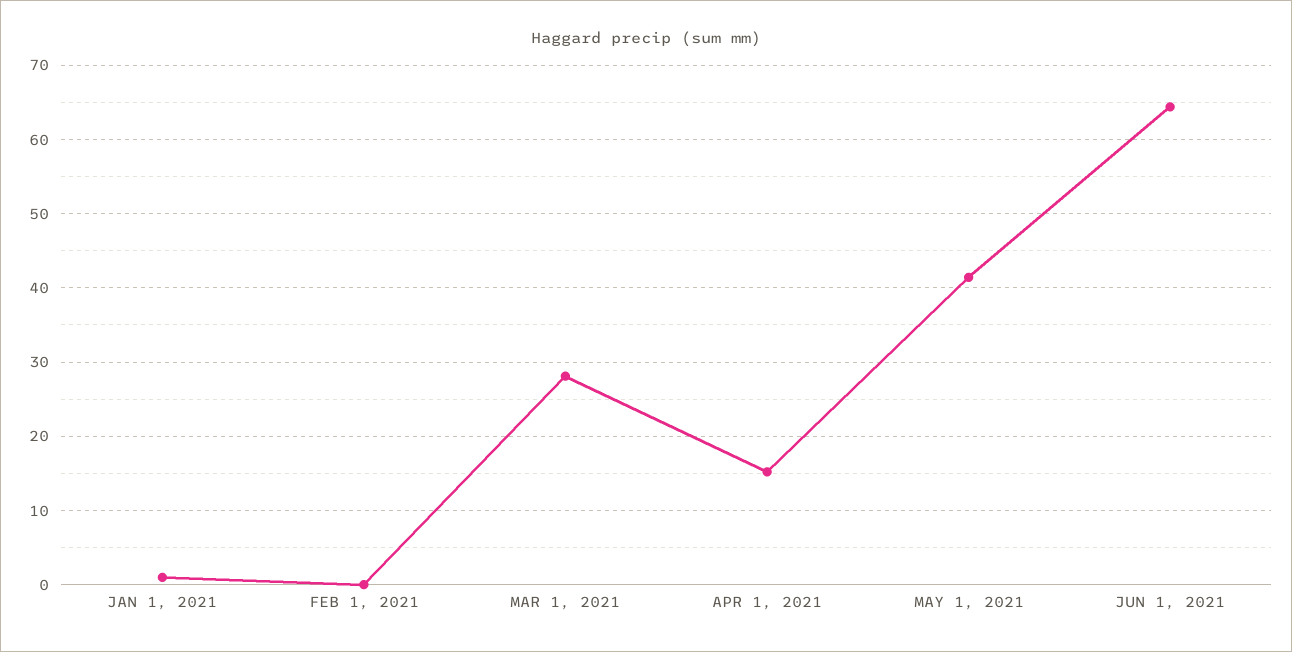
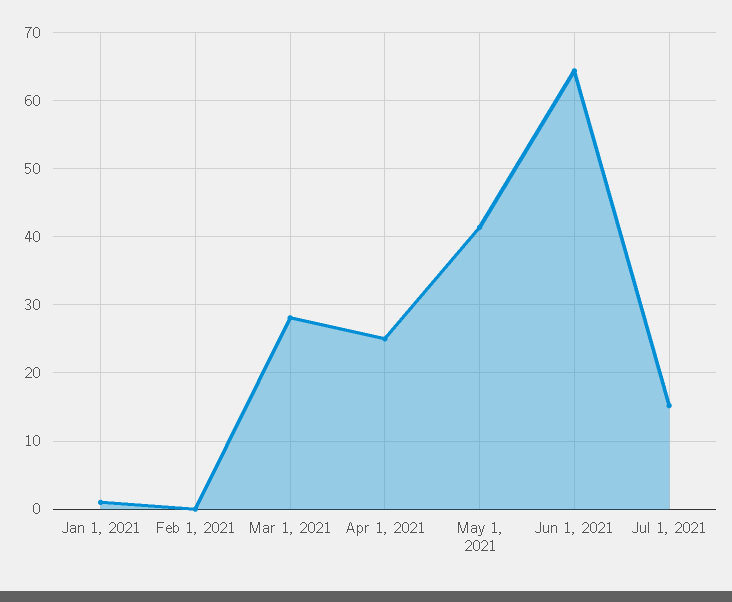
APR 1, 2021: 15 -> 25
Jul 1, 2021: none -> 15

